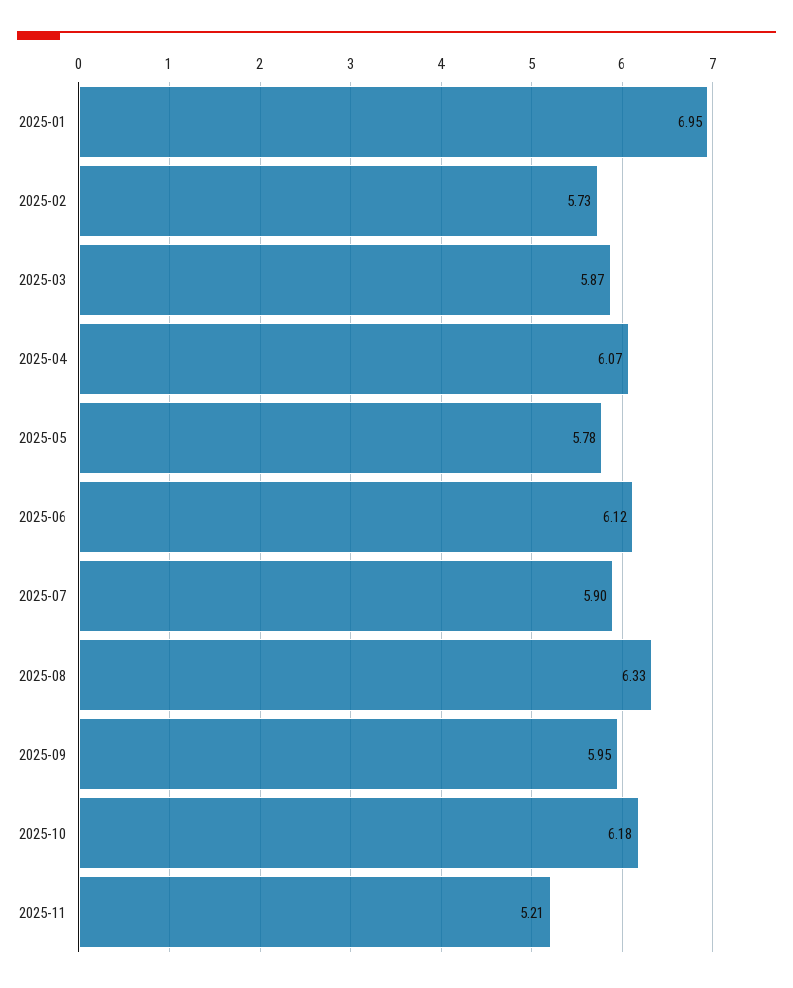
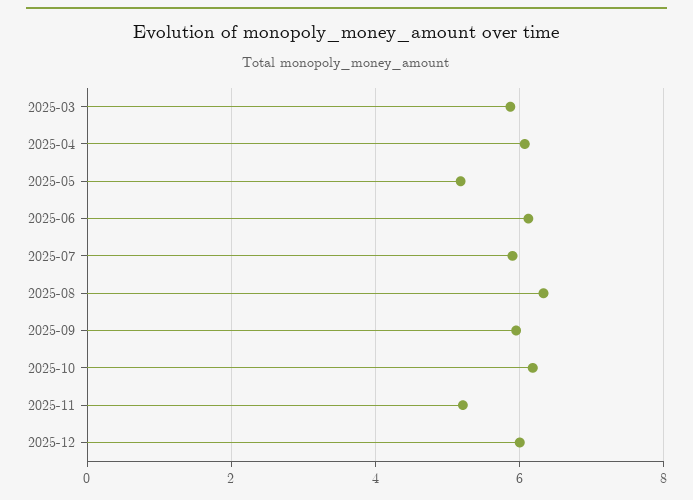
2025-01: 6.95 -> none
2025-02: 5.73 -> none
2025-05: 5.78 -> 5.2
2025-12: none -> 6

